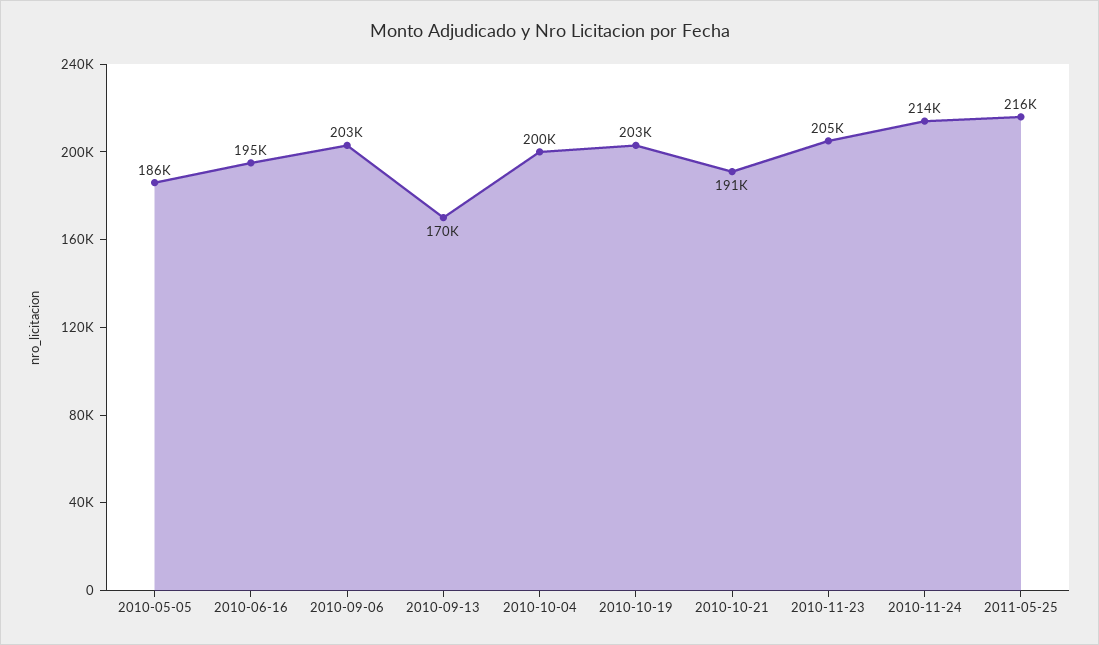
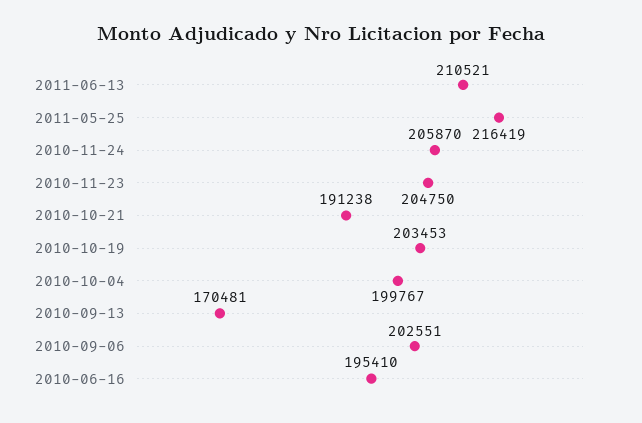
2010-05-05: 186000 -> none
2010-11-24: 214000 -> 205870
2011-06-13: none -> 210521

